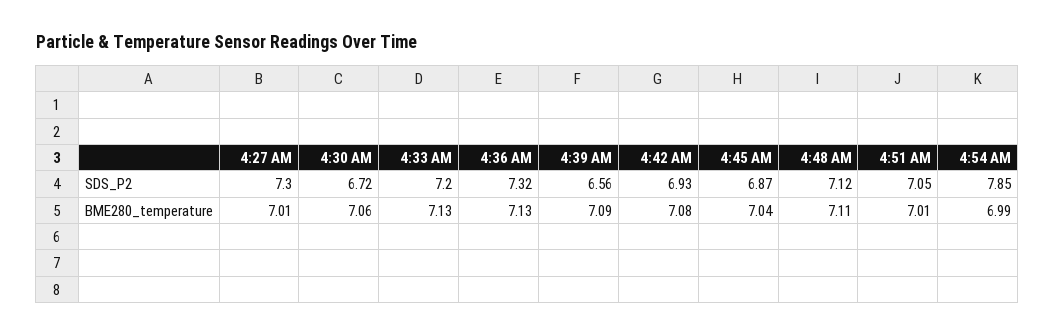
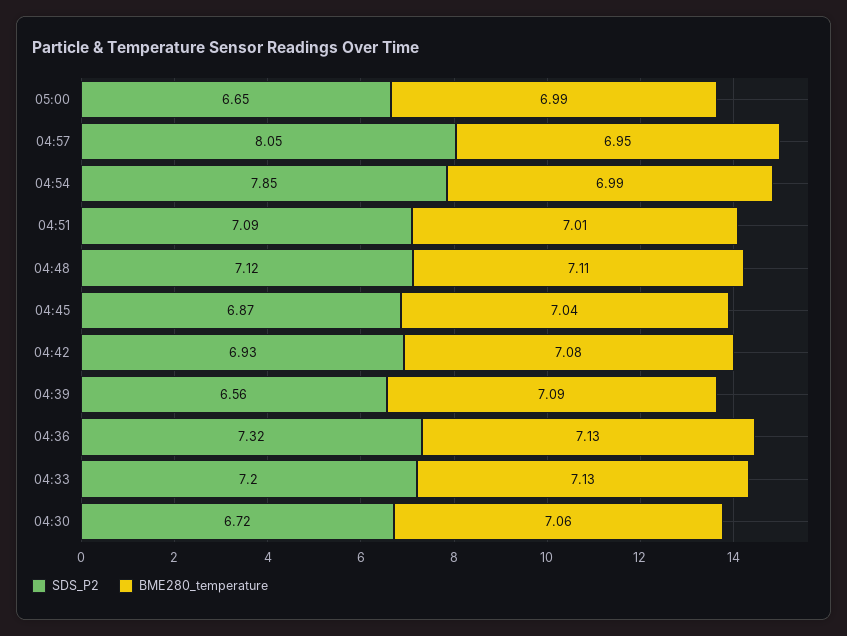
SDS_P2, 4:27 AM: 7.3 -> none
SDS_P2, 4:51 AM: 7.05 -> 7.09
BME280_temperature, 4:27 AM: 7.01 -> none
SDS_P2, 05:00: none -> 6.65
BME280_temperature, 05:00: none -> 6.99
SDS_P2, 04:57: none -> 8.05
BME280_temperature, 04:57: none -> 6.95

